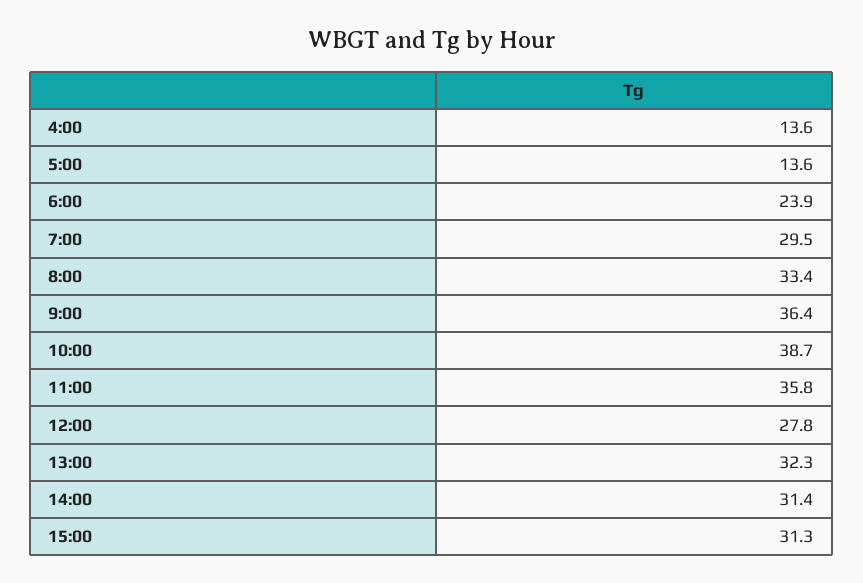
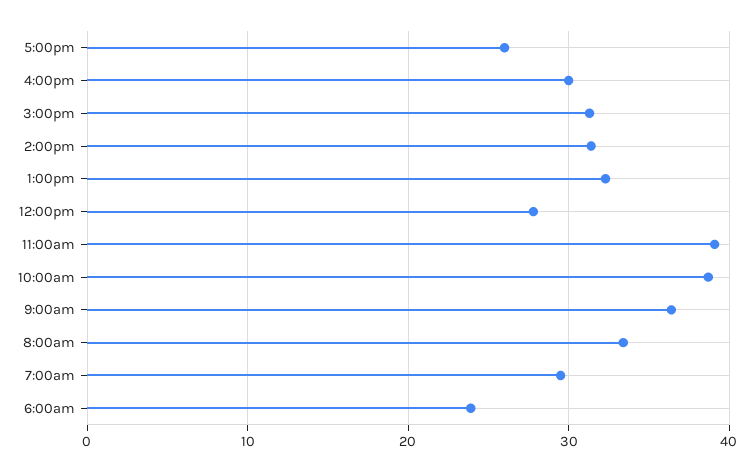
4:00: 13.6 -> none
5:00: 13.6 -> none
11:00: 35.8 -> 39
5:00pm: none -> 26
4:00pm: none -> 30

